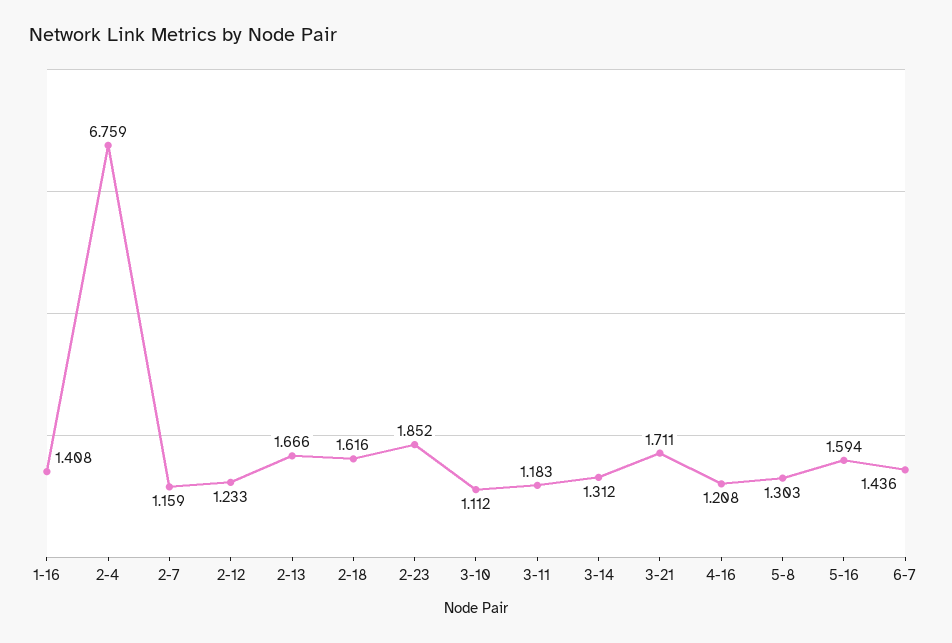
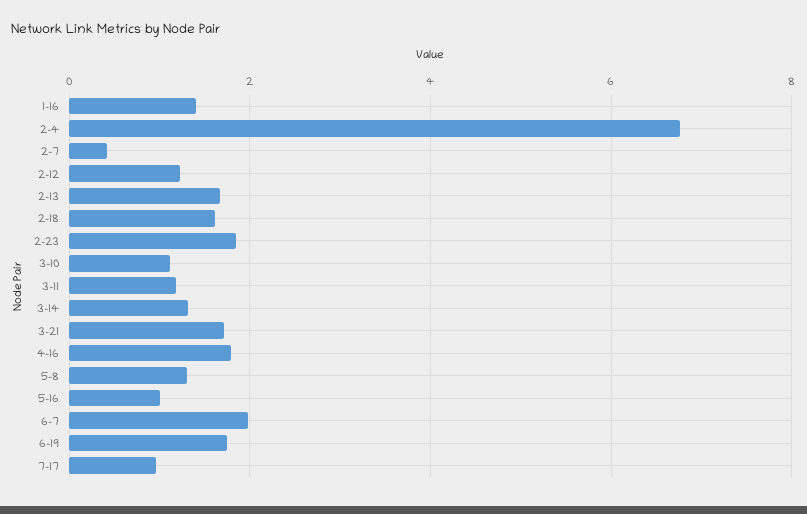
2-7: 1.159 -> 0.4
4-16: 1.208 -> 1.8
5-16: 1.594 -> 1
6-7: 1.436 -> 2
6-19: none -> 1.8
7-17: none -> 1

